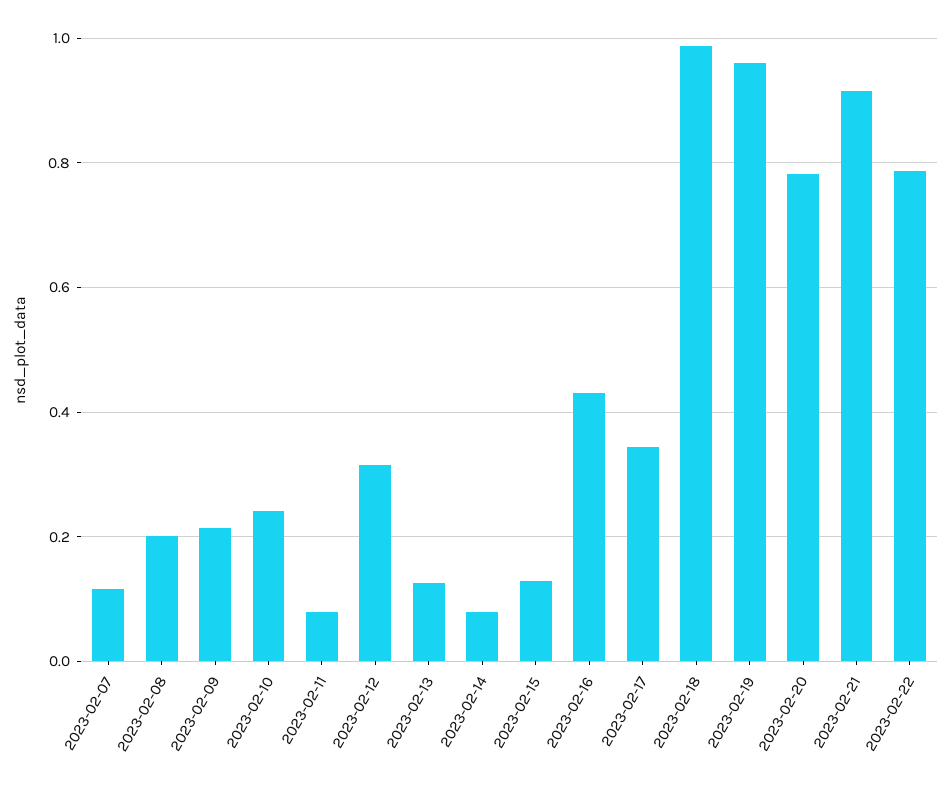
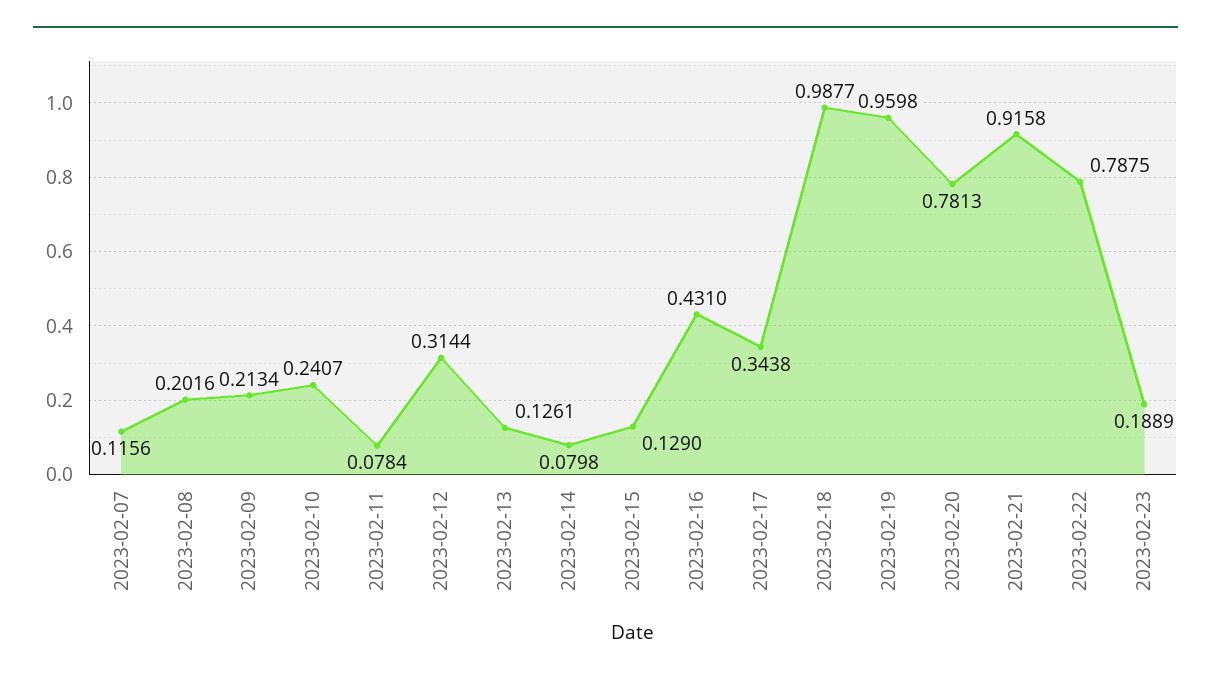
2023-02-23: none -> 0.1889

